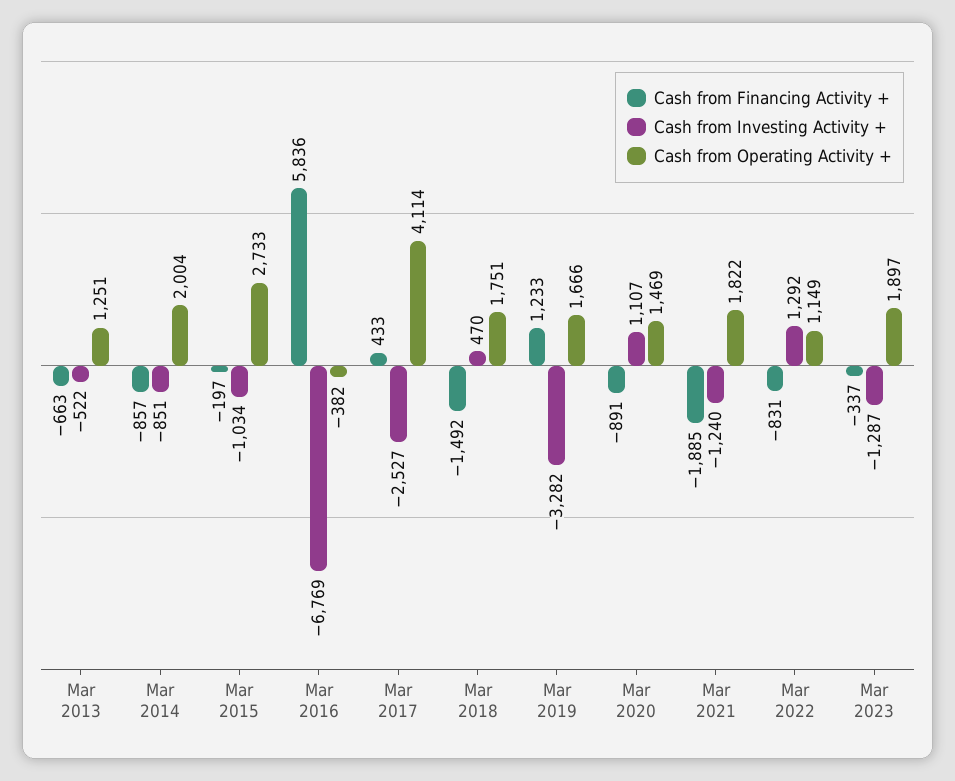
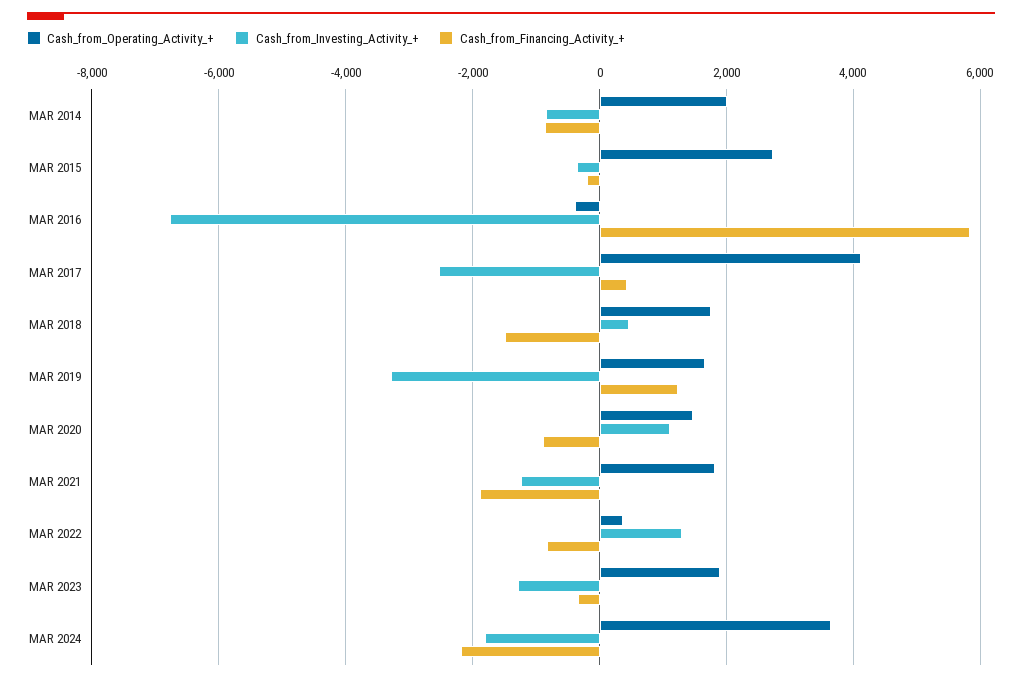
Cash from Financing Activity +, Mar 2013: -663 -> none
Cash from Investing Activity +, Mar 2013: -522 -> none
Cash from Operating Activity +, Mar 2013: 1251 -> none
Cash from Investing Activity +, Mar 2015: -1034 -> -400
Cash from Operating Activity +, Mar 2022: 1149 -> 400
Cash from Operating Activity +, MAR 2024: none -> 3600
Cash from Investing Activity +, MAR 2024: none -> -1800
Cash from Financing Activity +, MAR 2024: none -> -2200

